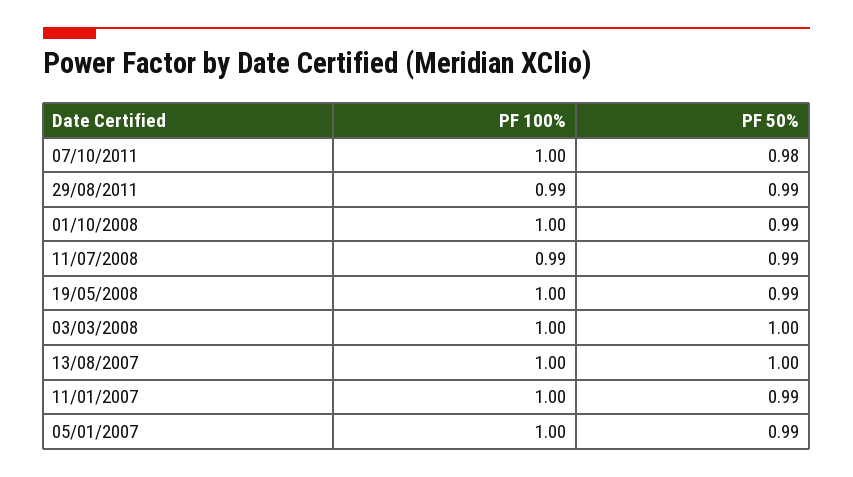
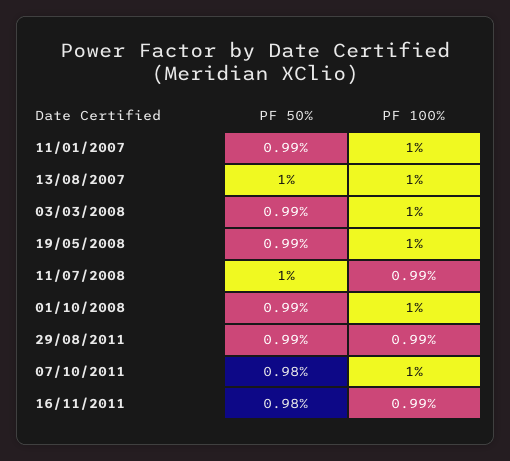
PF 50%, 11/07/2008: 0.99 -> 1
PF 50%, 03/03/2008: 1 -> 0.99
PF 100%, 05/01/2007: 1 -> none
PF 50%, 05/01/2007: 0.99 -> none
PF 50%, 16/11/2011: none -> 0.98
PF 100%, 16/11/2011: none -> 0.99

